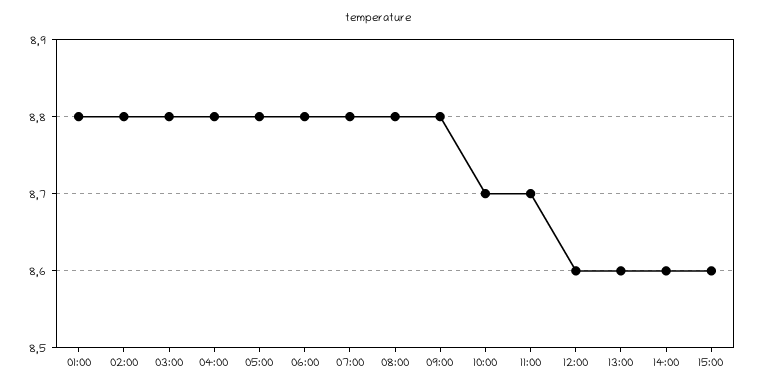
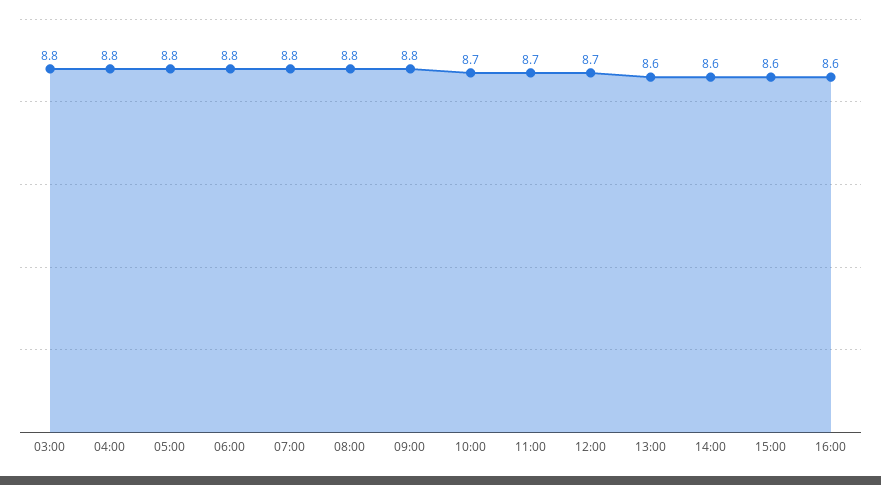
01:00: 8.8 -> none
02:00: 8.8 -> none
12:00: 8.6 -> 8.7
16:00: none -> 8.6

